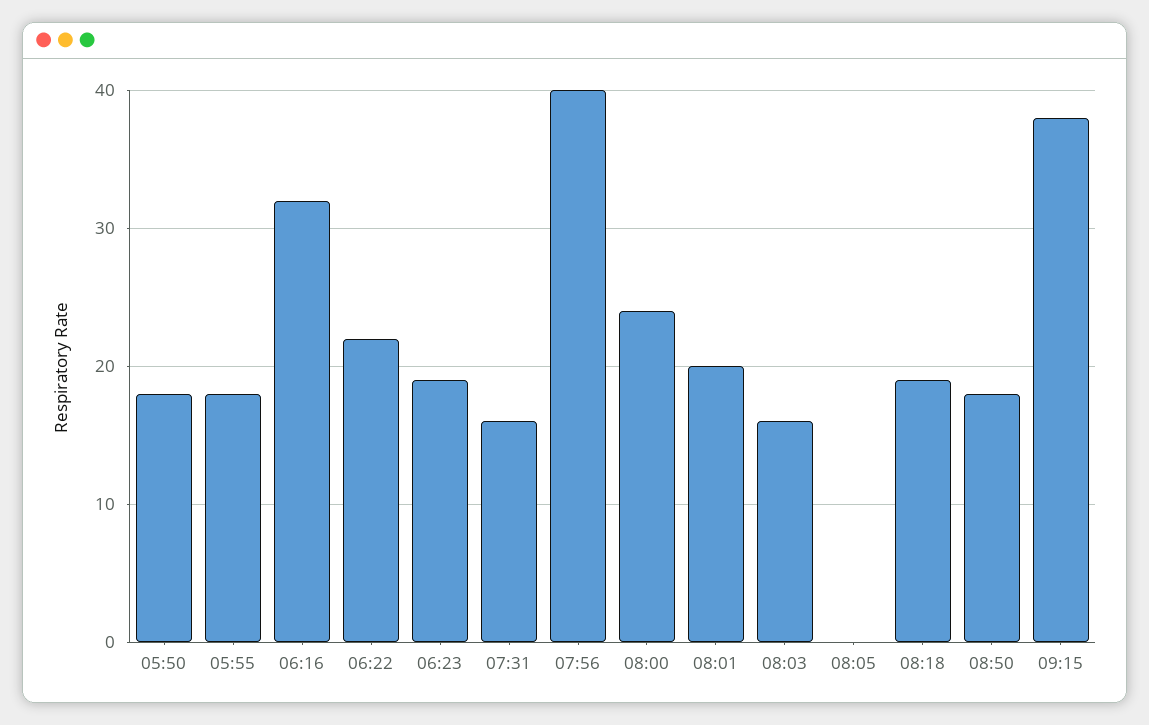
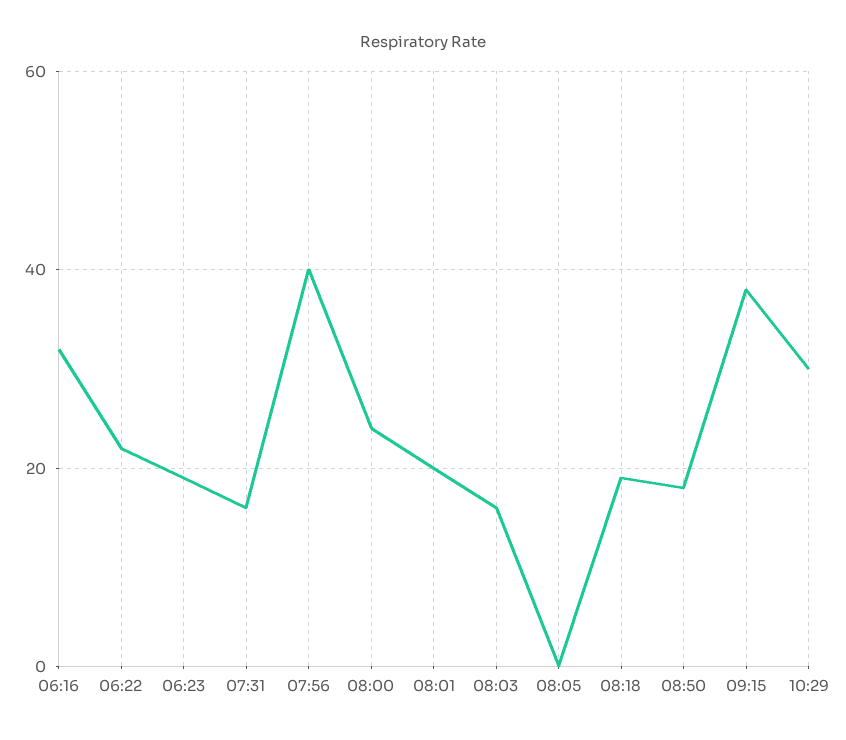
05:50: 18 -> none
05:55: 18 -> none
10:29: none -> 30

